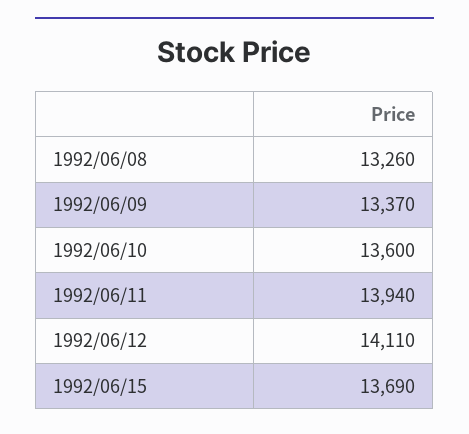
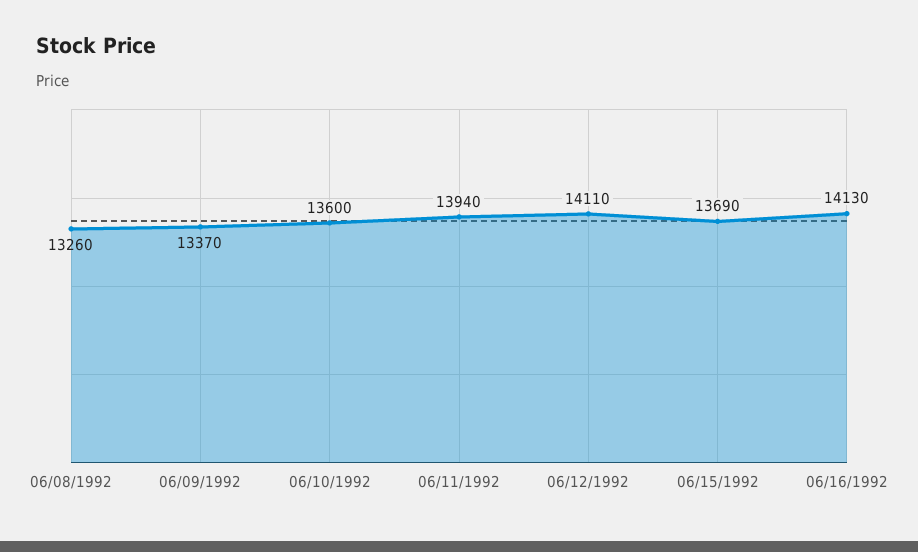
06/16/1992: none -> 14130

